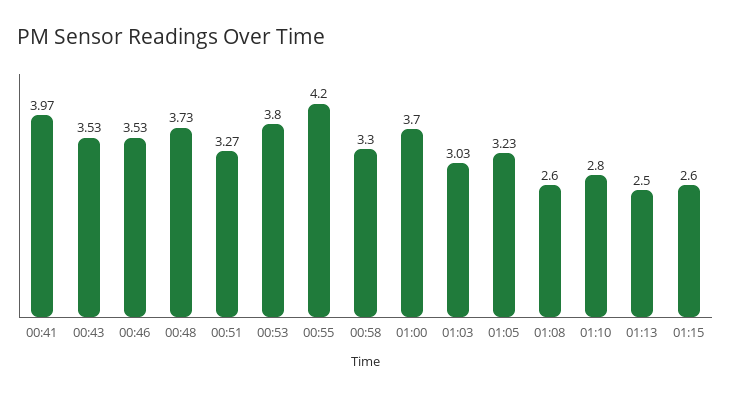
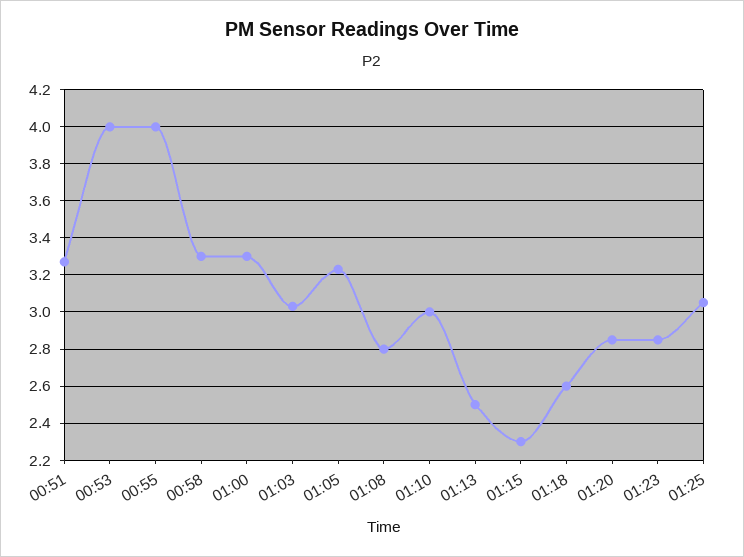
00:41: 3.97 -> none
00:43: 3.53 -> none
00:46: 3.53 -> none
00:48: 3.73 -> none
00:53: 3.8 -> 4
00:55: 4.2 -> 4
01:00: 3.7 -> 3.3
01:08: 2.6 -> 2.8
01:10: 2.8 -> 3
01:15: 2.6 -> 2.3
01:18: none -> 2.6
01:20: none -> 2.85
01:23: none -> 2.85
01:25: none -> 3.05

